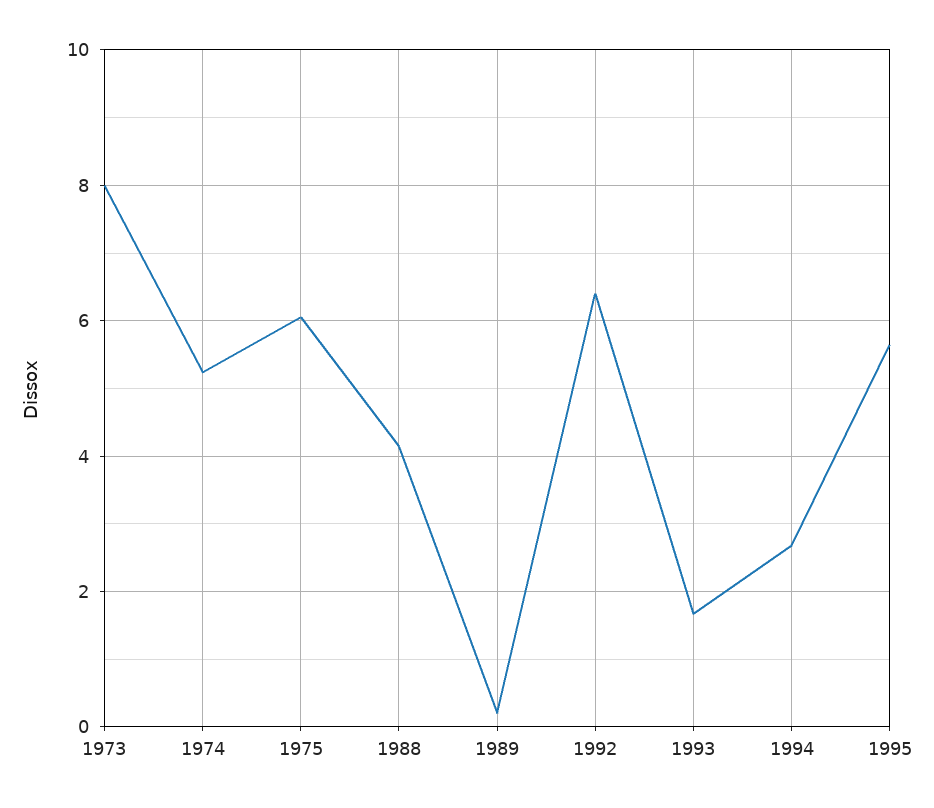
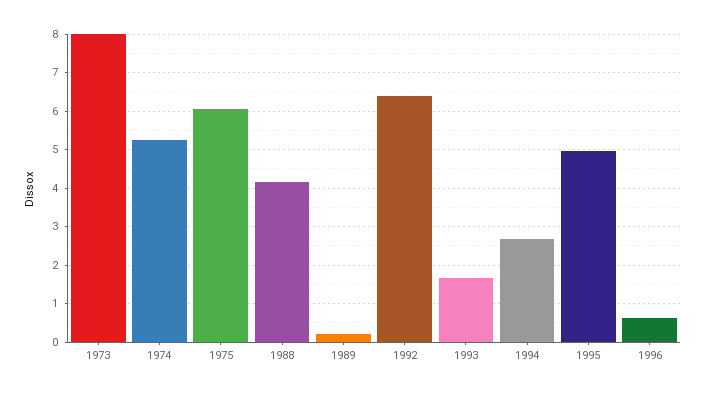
1995: 5.6 -> 5
1996: none -> 0.6

